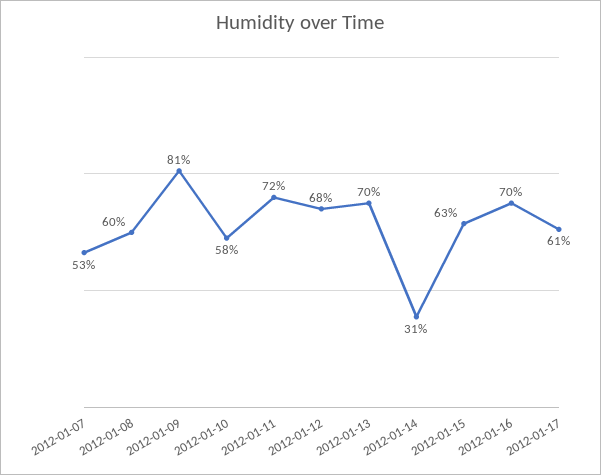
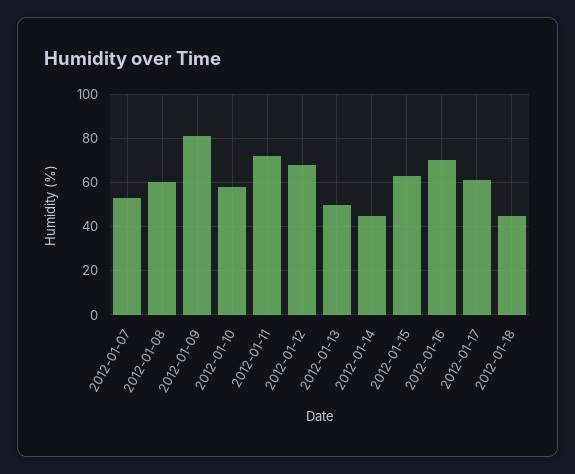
2012-01-13: 70 -> 50
2012-01-14: 31 -> 45
2012-01-18: none -> 45

